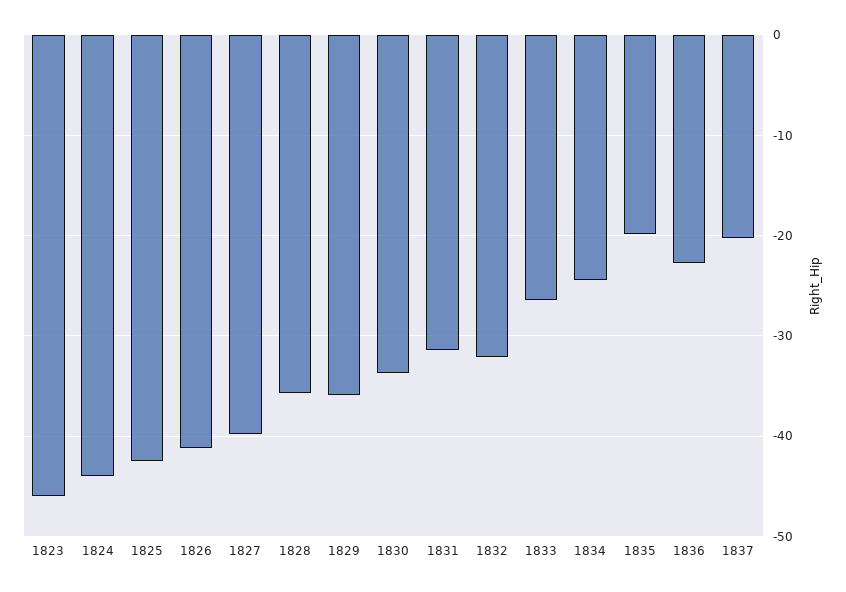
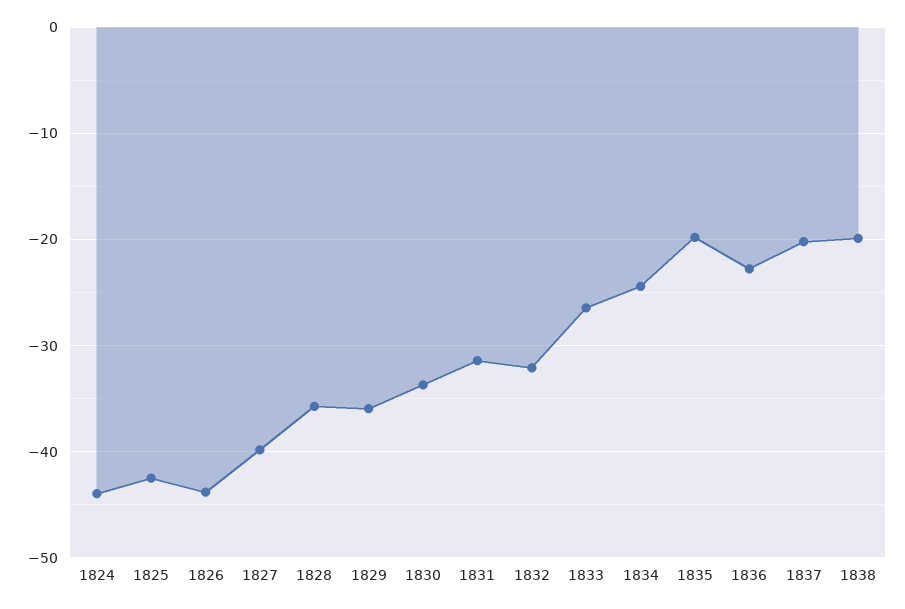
1823: -46 -> none
1826: -41 -> -44
1838: none -> -20

